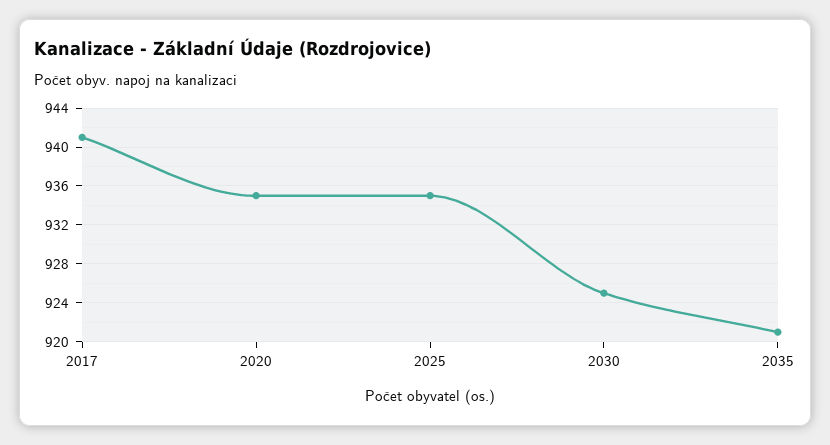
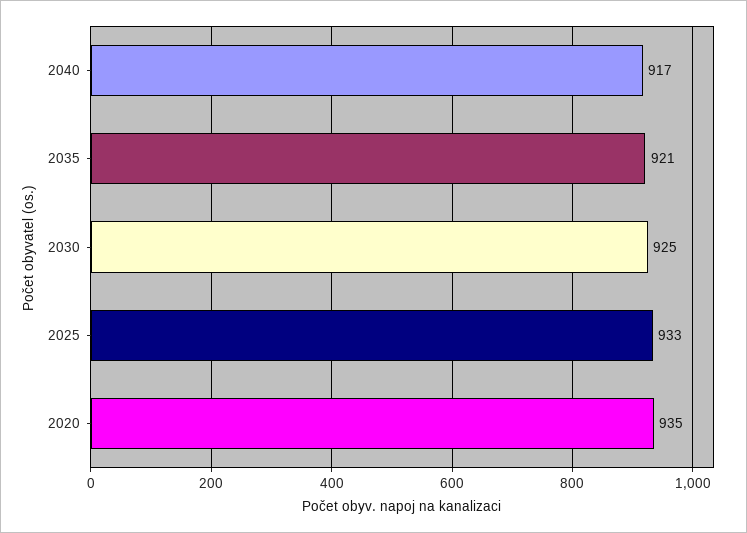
2017: 941 -> none
2025: 935 -> 933
2040: none -> 917

